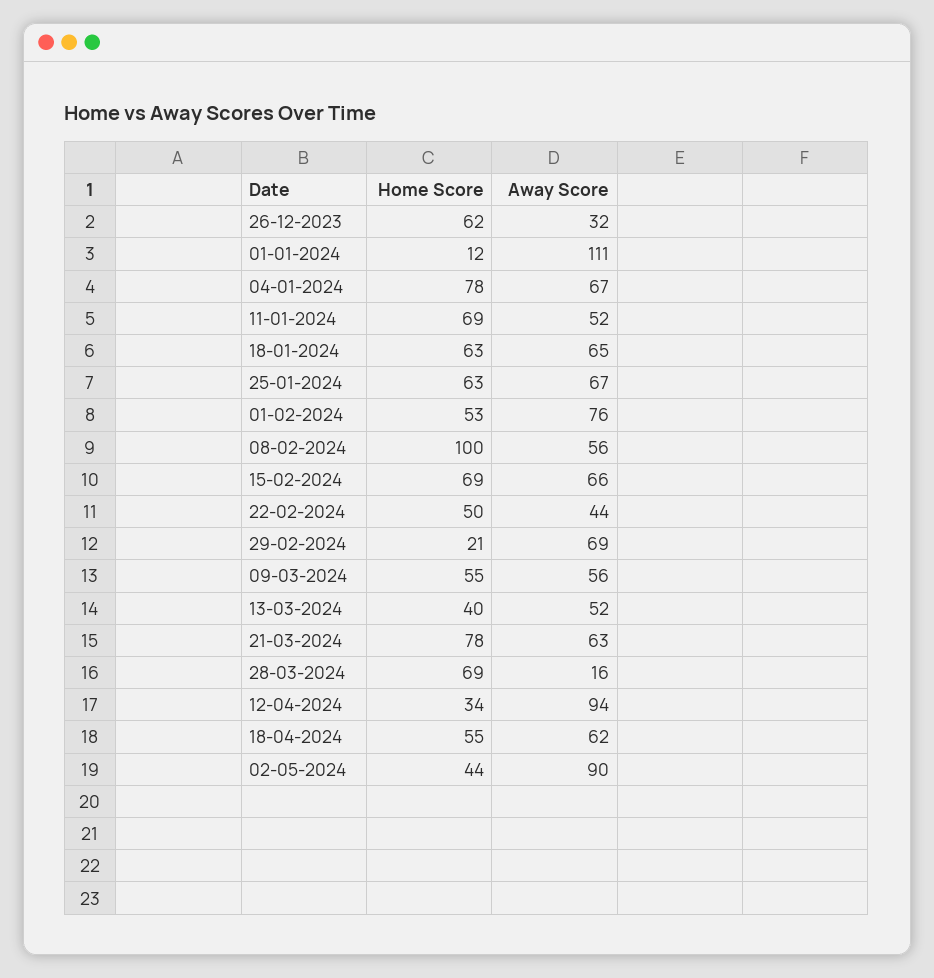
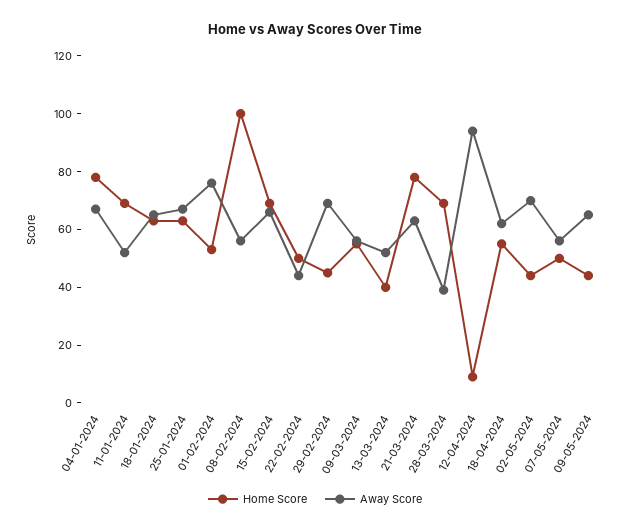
Home Score, 26-12-2023: 62 -> none
Away Score, 26-12-2023: 32 -> none
Home Score, 01-01-2024: 12 -> none
Away Score, 01-01-2024: 111 -> none
Home Score, 29-02-2024: 21 -> 45
Away Score, 28-03-2024: 16 -> 40
Home Score, 12-04-2024: 34 -> 10
Away Score, 02-05-2024: 90 -> 70
Home Score, 07-05-2024: none -> 50
Away Score, 07-05-2024: none -> 55
Home Score, 09-05-2024: none -> 45
Away Score, 09-05-2024: none -> 65

